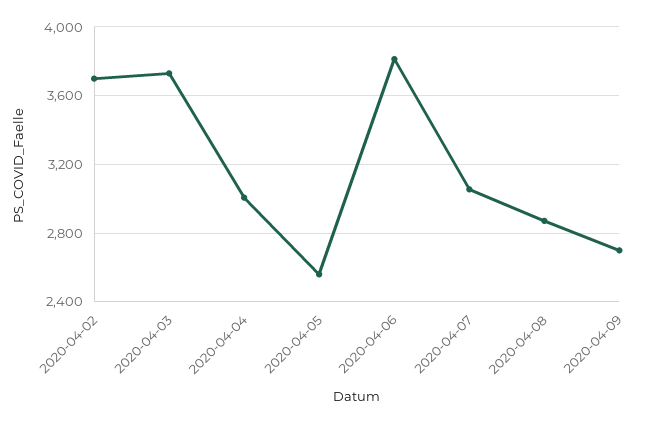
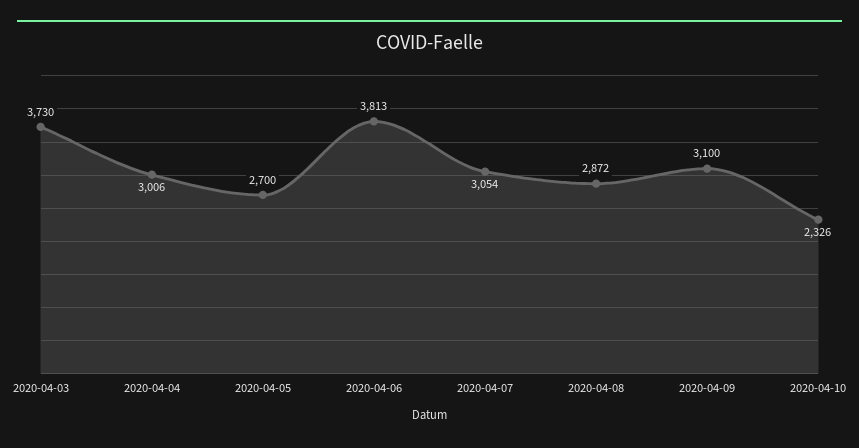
2020-04-02: 3700 -> none
2020-04-05: 2550 -> 2700
2020-04-09: 2700 -> 3100
2020-04-10: none -> 2326

